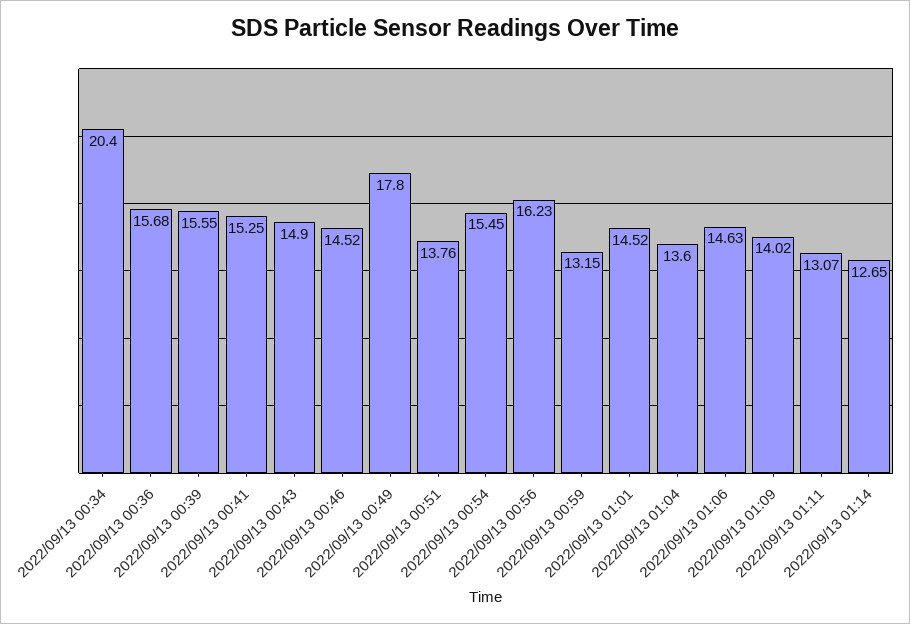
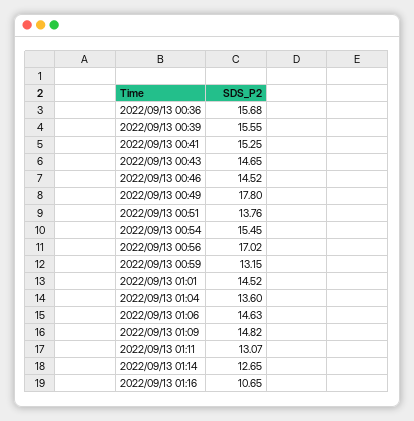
2022/09/13 00:34: 20.4 -> none
2022/09/13 00:43: 14.9 -> 14.65
2022/09/13 00:56: 16.23 -> 17.02
2022/09/13 01:09: 14.02 -> 14.82
2022/09/13 01:16: none -> 10.65

